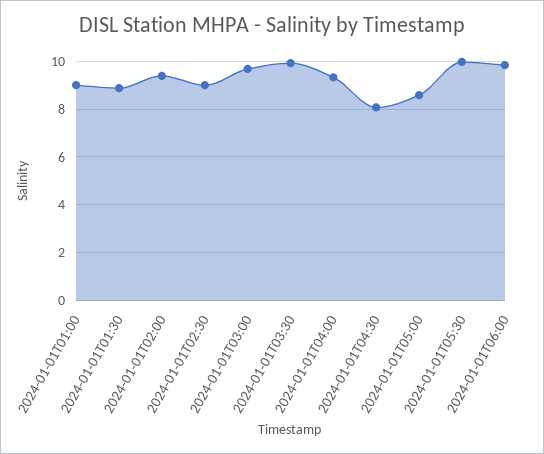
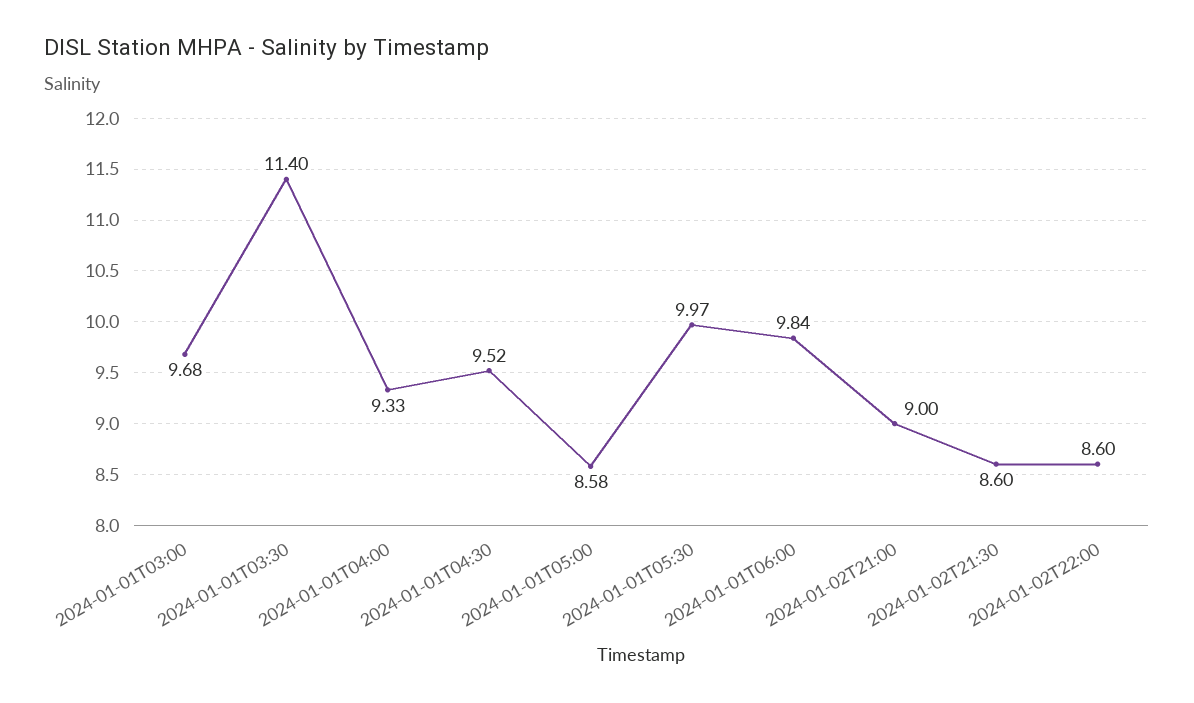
2024-01-01T01:00: 9 -> none
2024-01-01T01:30: 9 -> none
2024-01-01T02:00: 9.5 -> none
2024-01-01T02:30: 9 -> none
2024-01-01T03:30: 10 -> 11.4
2024-01-01T04:30: 8 -> 9.52
2024-01-02T21:00: none -> 9
2024-01-02T21:30: none -> 8.6
2024-01-02T22:00: none -> 8.6

